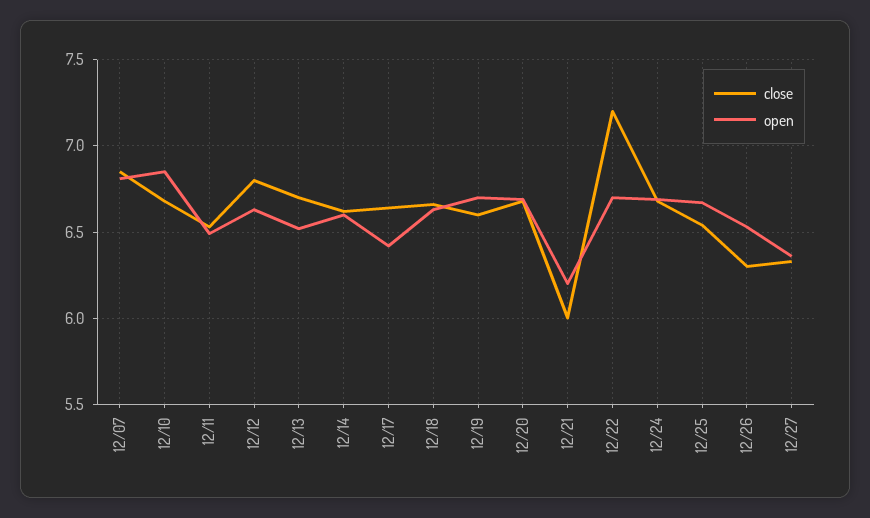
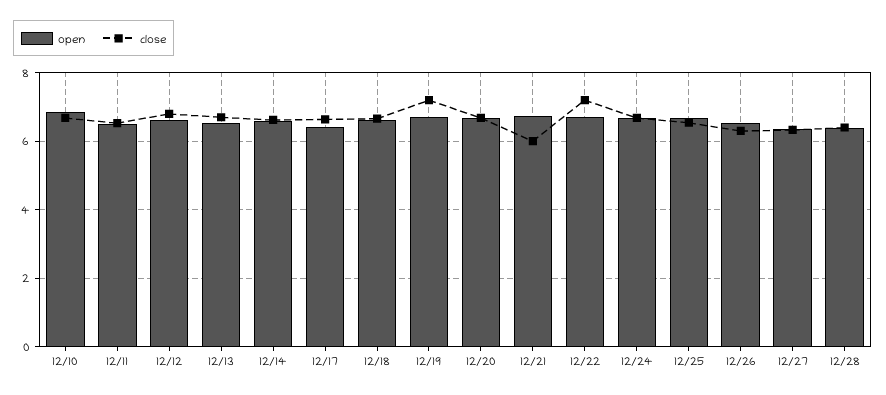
close, 12/07: 6.85 -> none
open, 12/07: 6.8 -> none
close, 12/19: 6.6 -> 7.2
open, 12/21: 6.2 -> 6.8
open, 12/28: none -> 6.4
close, 12/28: none -> 6.4

